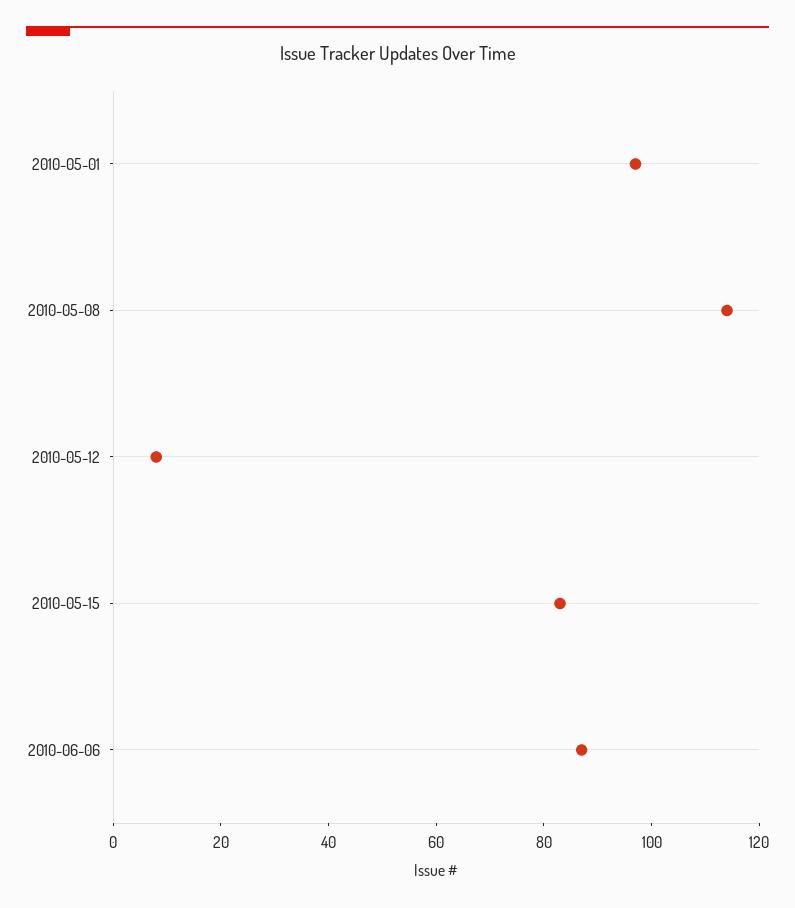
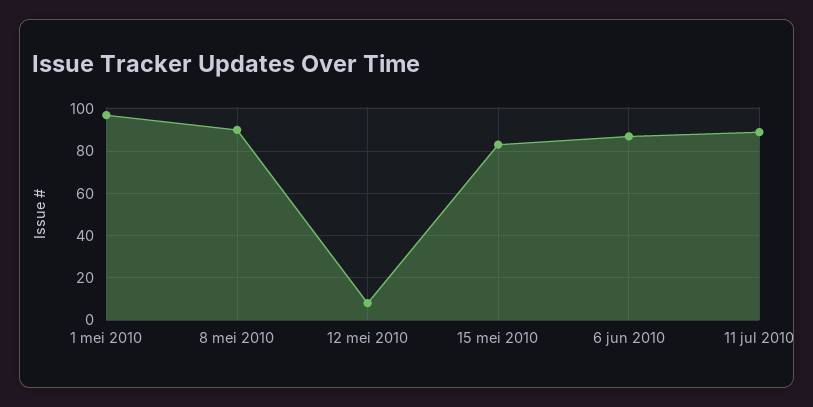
2010-05-08: 115 -> 90
11 jul 2010: none -> 90

